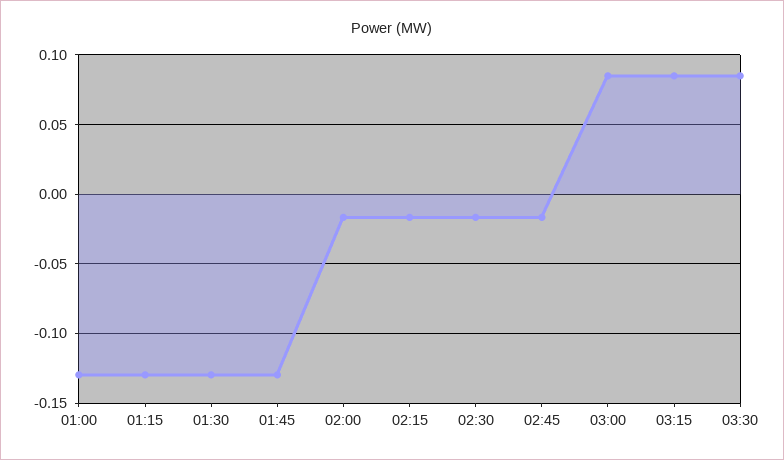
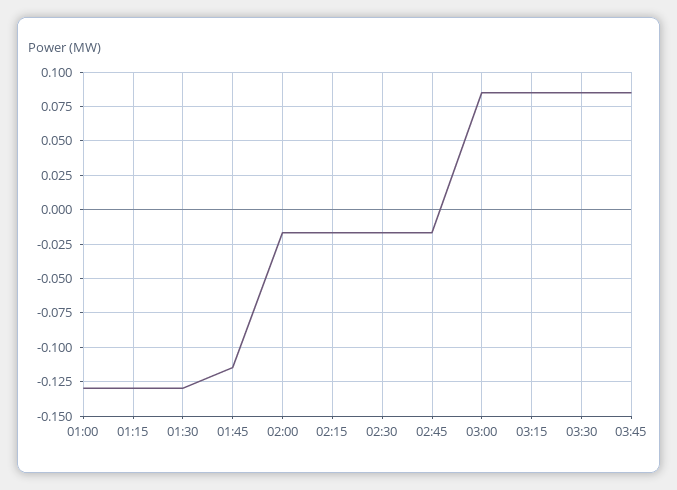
01:45: -0.13 -> -0.115
03:45: none -> 0.085

